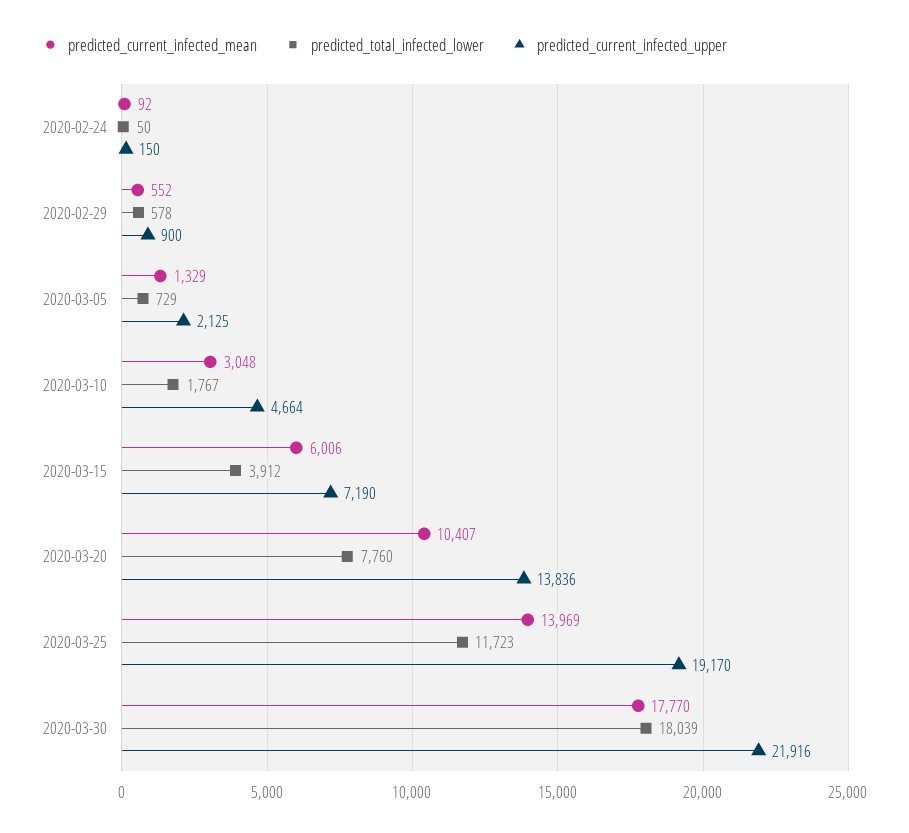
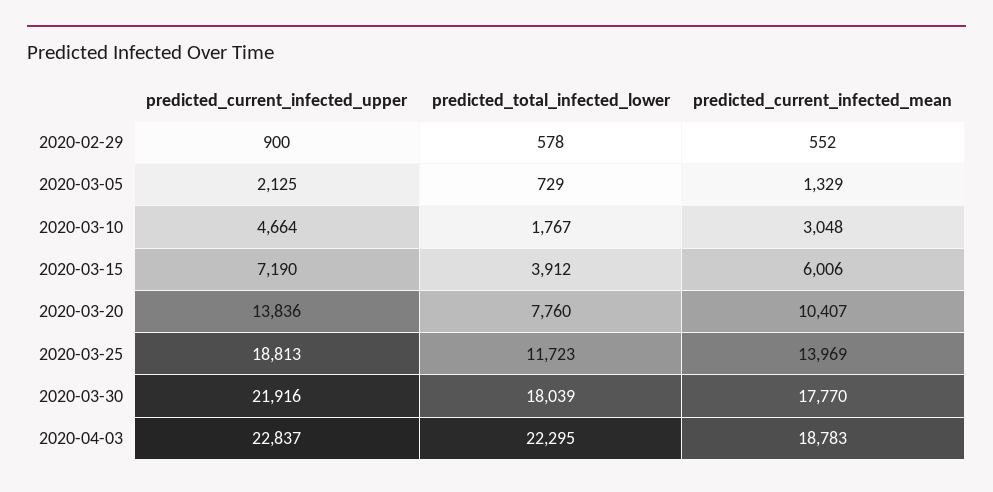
predicted_current_infected_mean, 2020-02-24: 92 -> none
predicted_total_infected_lower, 2020-02-24: 50 -> none
predicted_current_infected_upper, 2020-02-24: 150 -> none
predicted_current_infected_upper, 2020-03-25: 19170 -> 18813
predicted_current_infected_upper, 2020-04-03: none -> 22837
predicted_total_infected_lower, 2020-04-03: none -> 22295
predicted_current_infected_mean, 2020-04-03: none -> 18783

